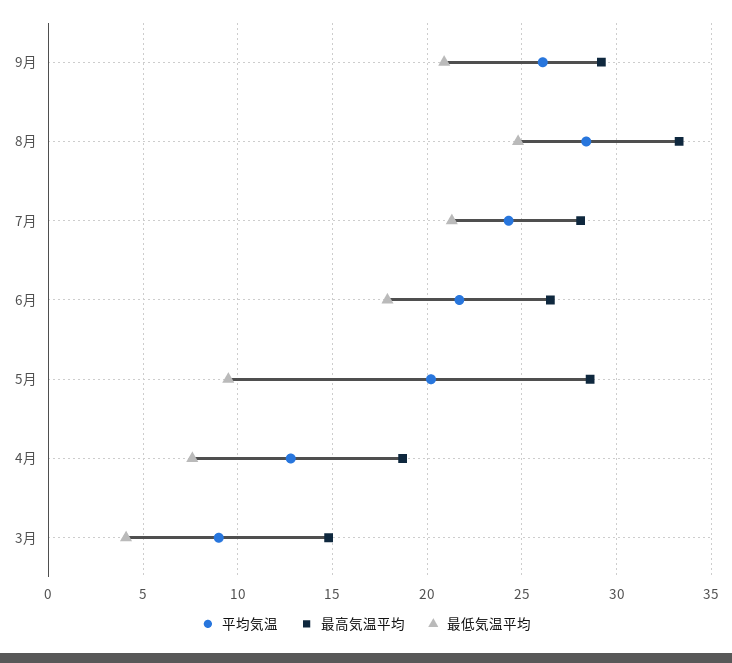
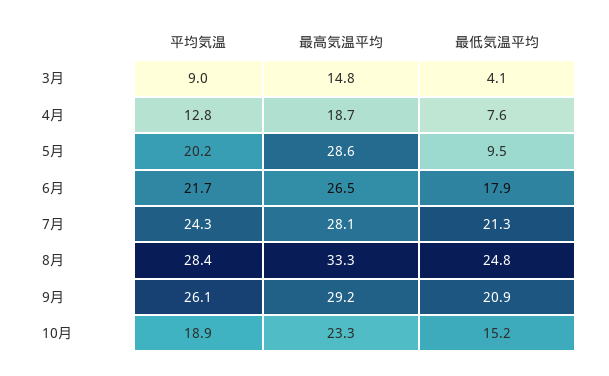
平均気温, 10月: none -> 18.9
最高気温平均, 10月: none -> 23.3
最低気温平均, 10月: none -> 15.2

